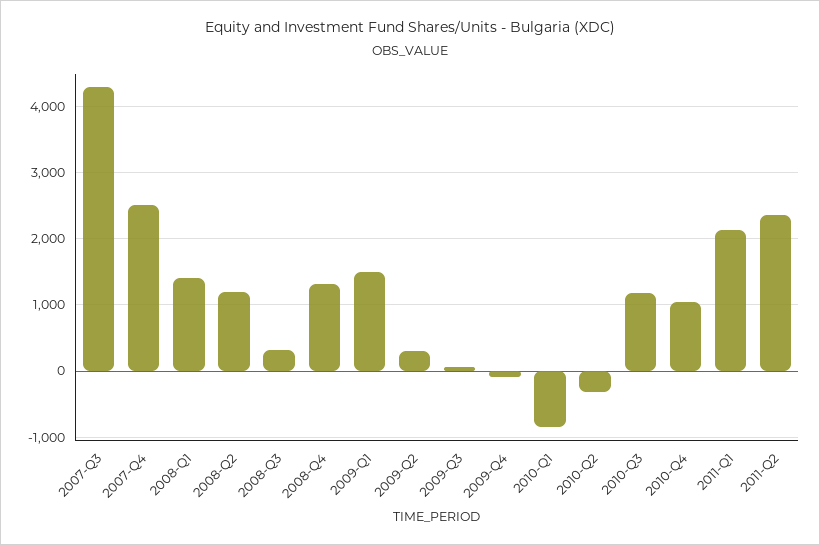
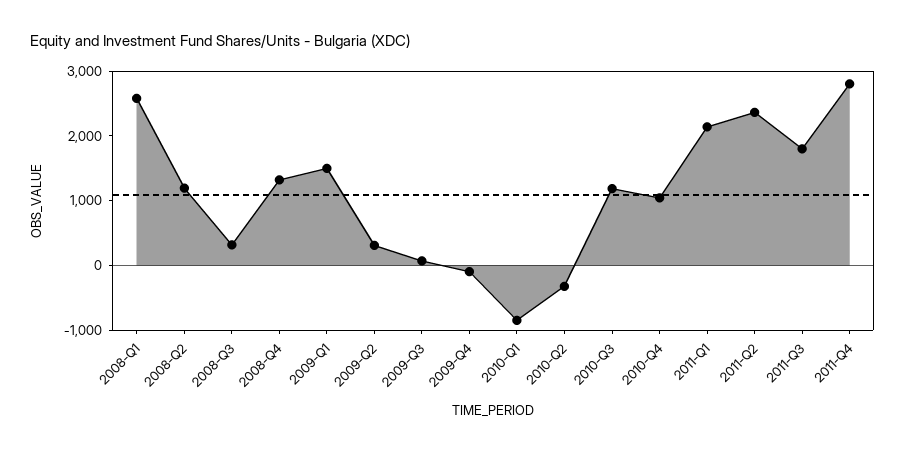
2007-Q3: 4300 -> none
2007-Q4: 2500 -> none
2008-Q1: 1400 -> 2600
2011-Q3: none -> 1800
2011-Q4: none -> 2800

